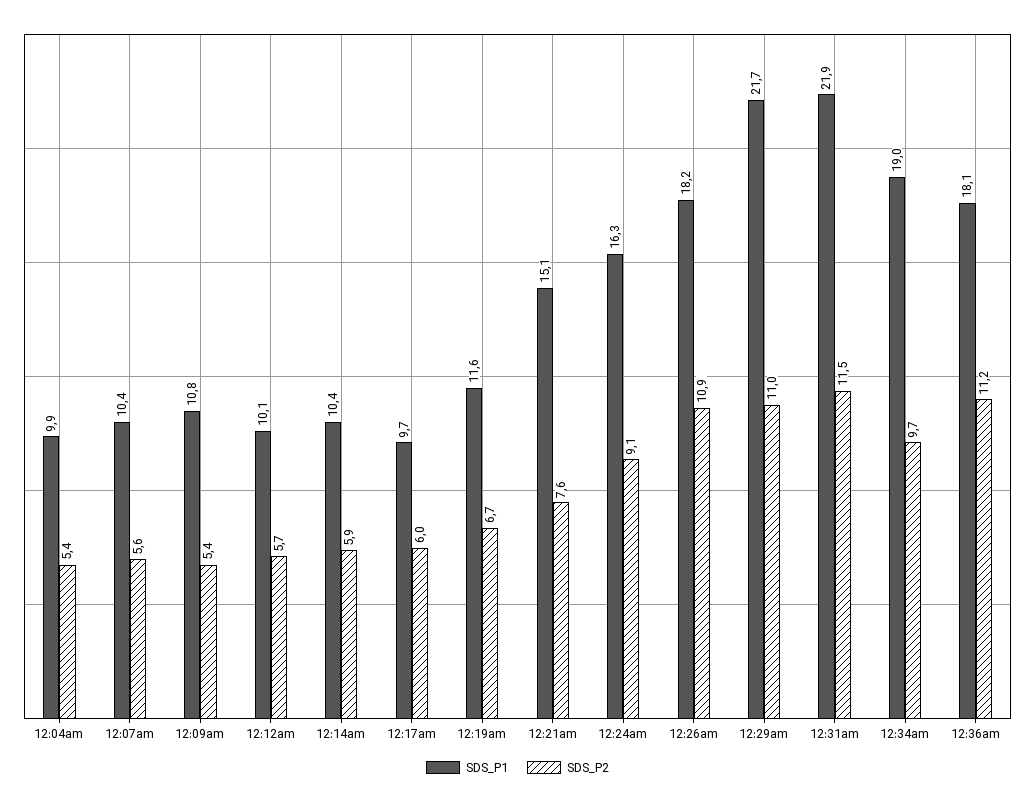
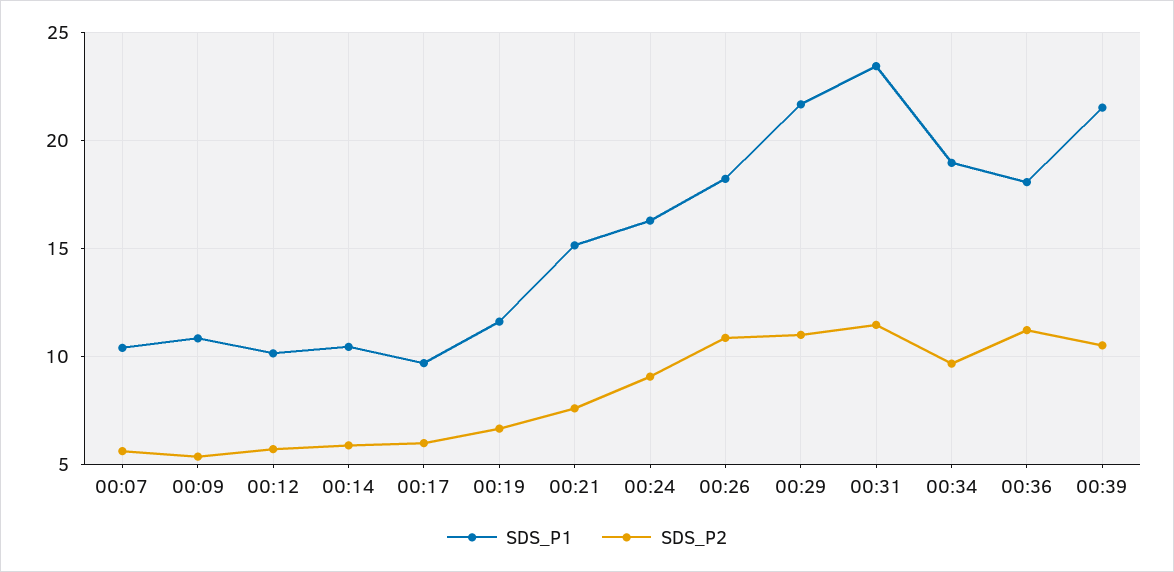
SDS_P1, 12:04am: 9.9 -> none
SDS_P2, 12:04am: 5.4 -> none
SDS_P1, 12:31am: 21.9 -> 23.5
SDS_P1, 00:39: none -> 21.5
SDS_P2, 00:39: none -> 10.5

